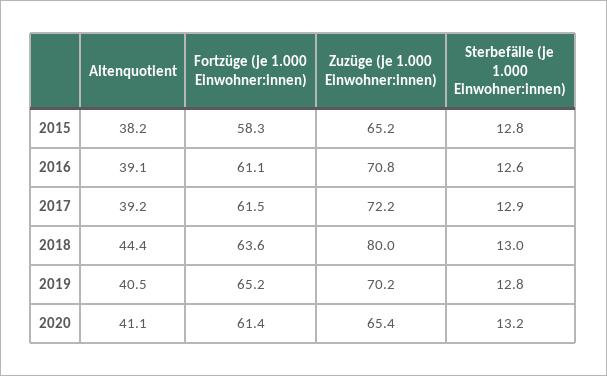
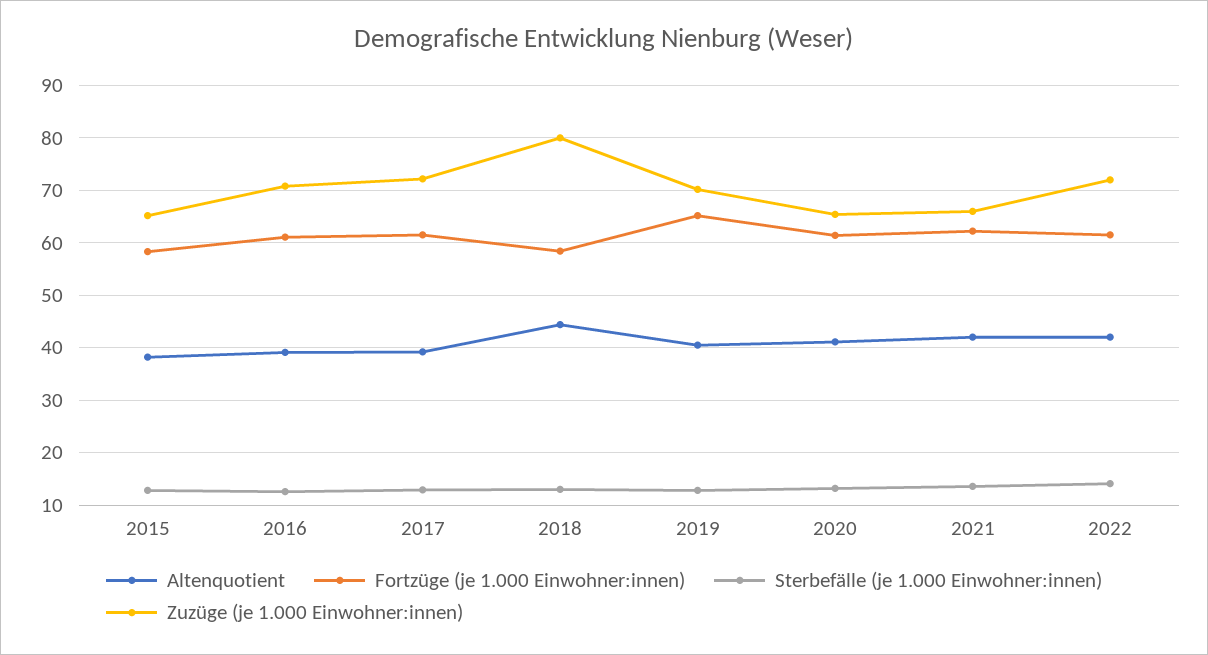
Fortzüge (je 1.000 Einwohner:innen), 2018: 63.6 -> 58
Altenquotient, 2021: none -> 42
Fortzüge (je 1.000 Einwohner:innen), 2021: none -> 62
Sterbefälle (je 1.000 Einwohner:innen), 2021: none -> 14
Zuzüge (je 1.000 Einwohner:innen), 2021: none -> 66
Altenquotient, 2022: none -> 42
Fortzüge (je 1.000 Einwohner:innen), 2022: none -> 62
Sterbefälle (je 1.000 Einwohner:innen), 2022: none -> 14
Zuzüge (je 1.000 Einwohner:innen), 2022: none -> 72

